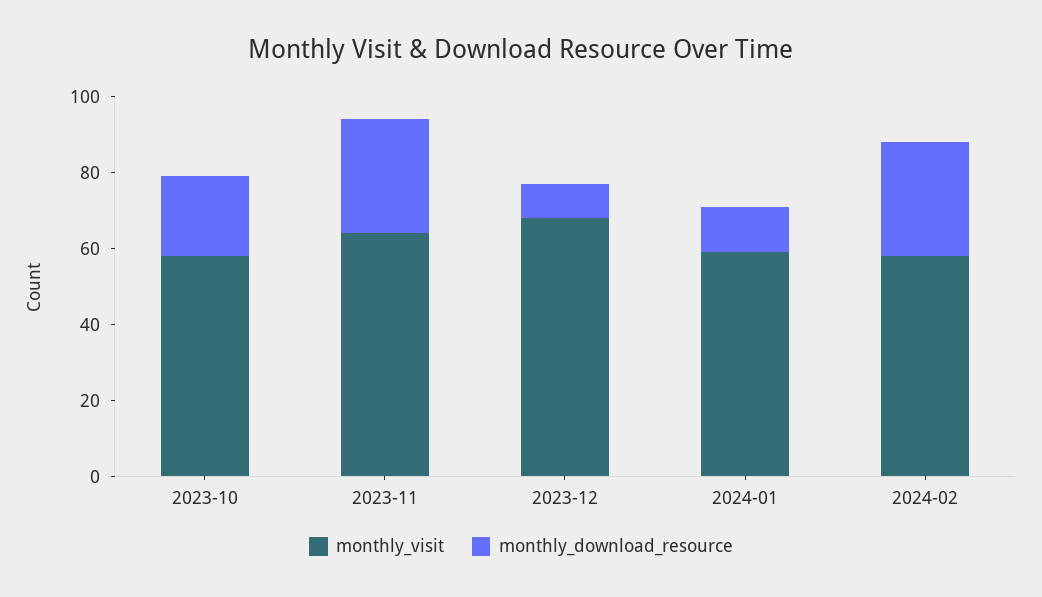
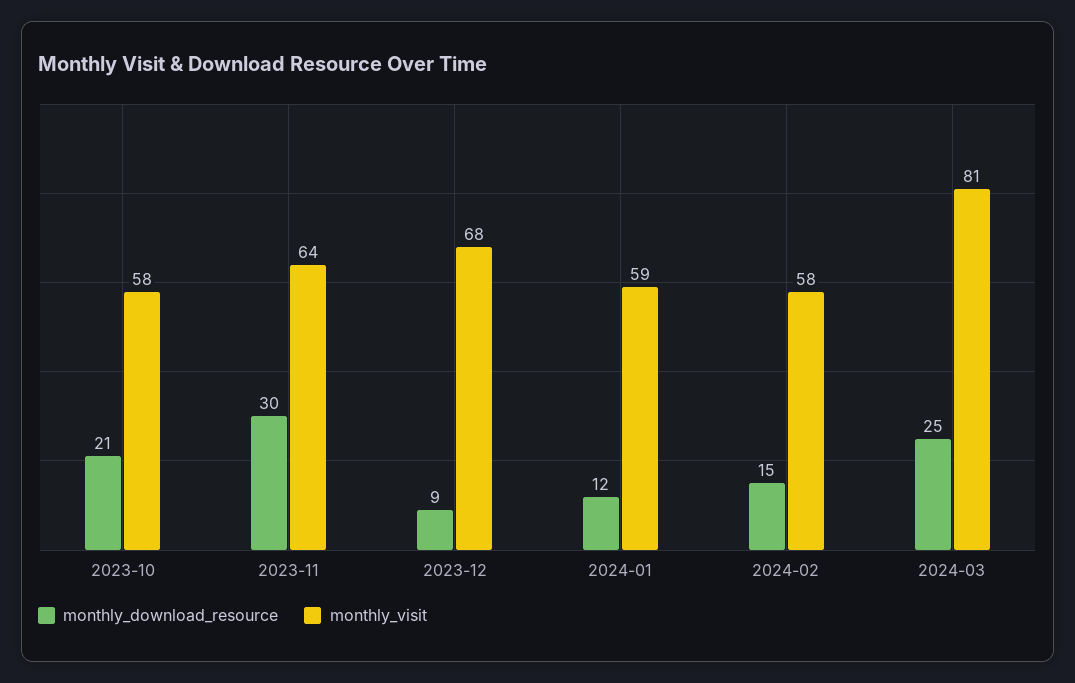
monthly_download_resource, 2024-02: 30 -> 15
monthly_download_resource, 2024-03: none -> 25
monthly_visit, 2024-03: none -> 81

